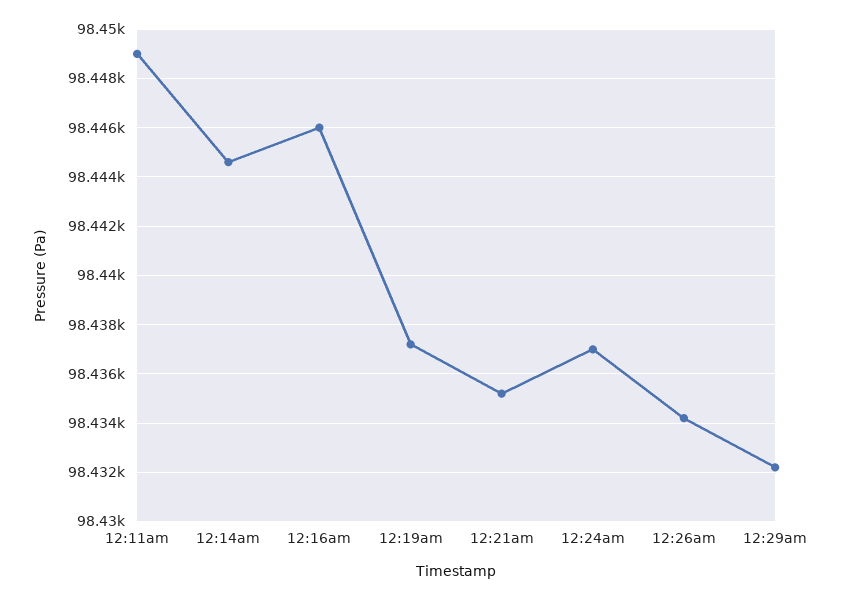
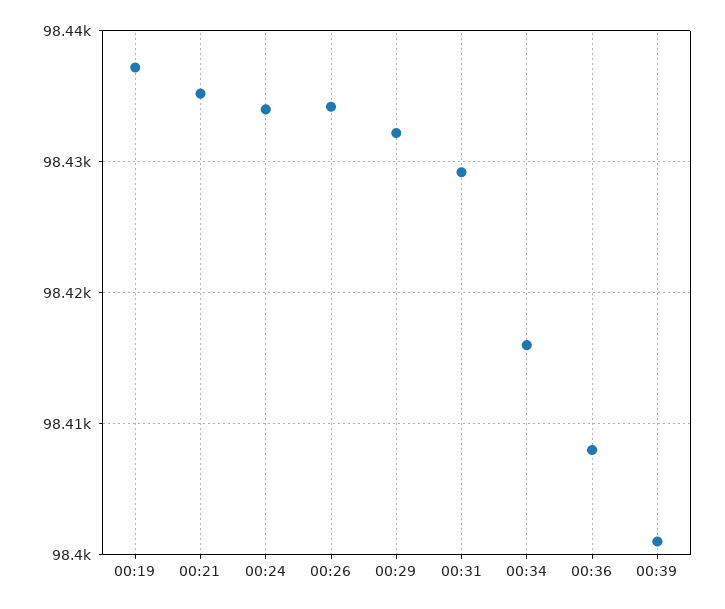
12:11am: 98449 -> none
12:14am: 98444.5 -> none
12:16am: 98446 -> none
12:24am: 98437 -> 98434
00:31: none -> 98429
00:34: none -> 98416
00:36: none -> 98408
00:39: none -> 98401

